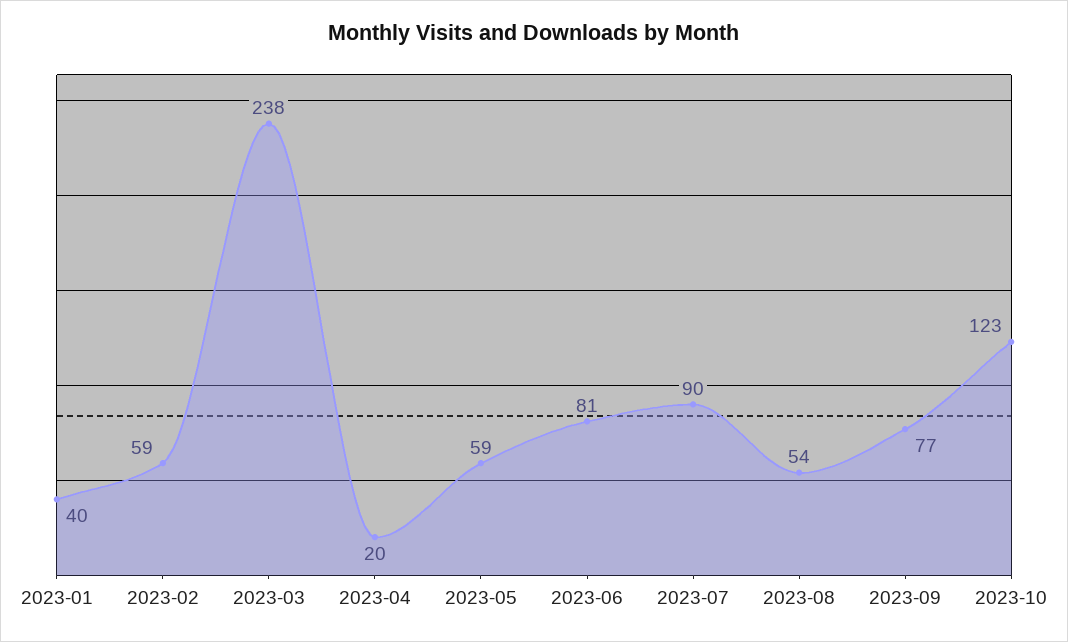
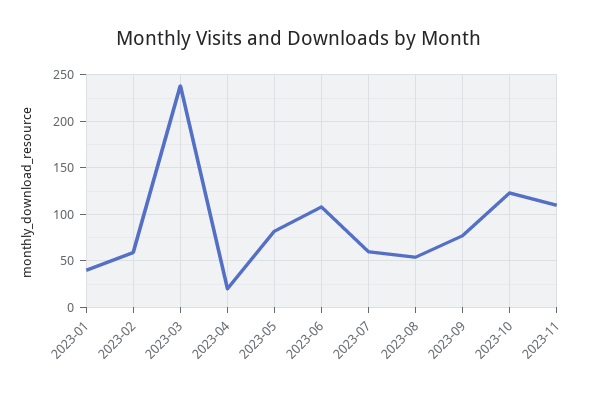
2023-05: 59 -> 80
2023-06: 81 -> 110
2023-07: 90 -> 60
2023-11: none -> 110

